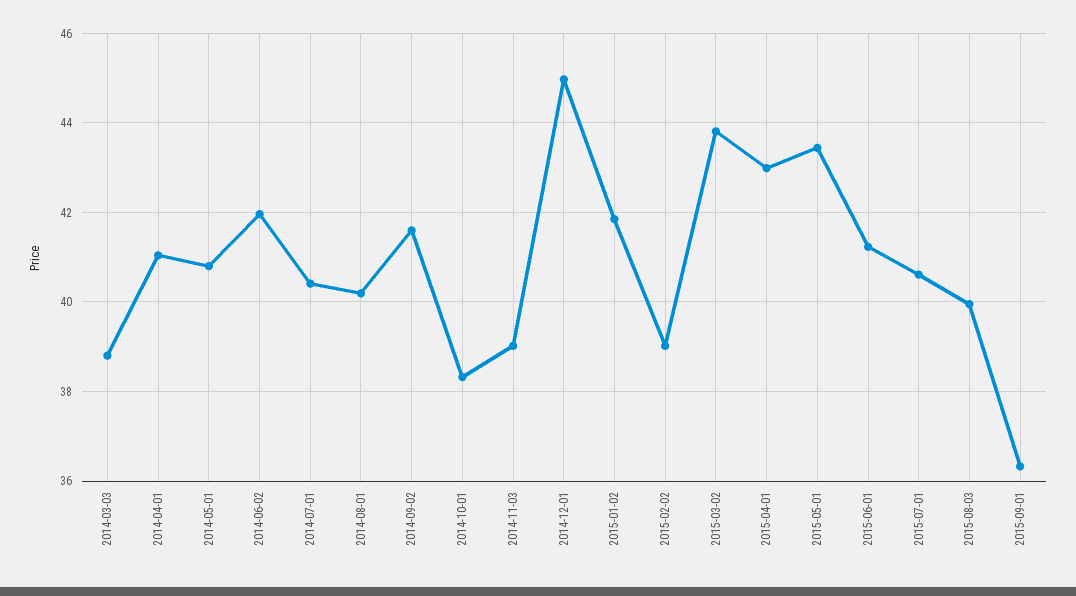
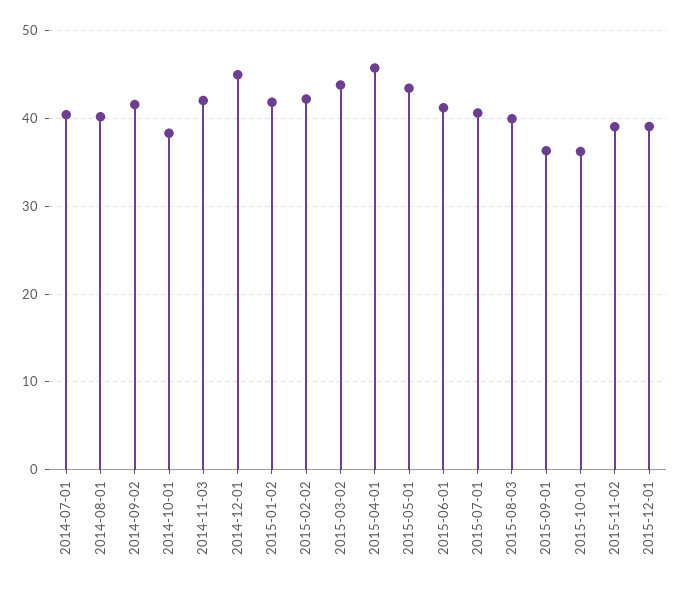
2014-03-03: 38.8 -> none
2014-04-01: 41 -> none
2014-05-01: 40.8 -> none
2014-06-02: 42 -> none
2014-11-03: 39 -> 42
2015-02-02: 39 -> 42
2015-04-01: 43 -> 46
2015-10-01: none -> 36
2015-11-02: none -> 39
2015-12-01: none -> 39

